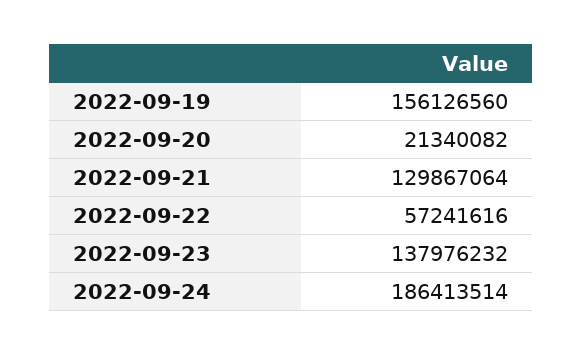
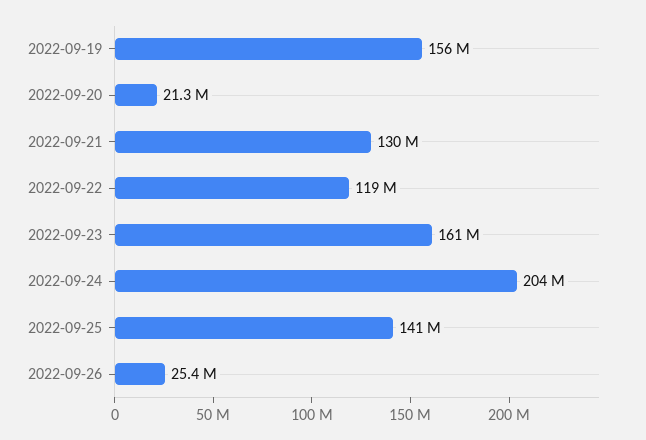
2022-09-22: 57241616 -> 119000000
2022-09-23: 137976232 -> 161000000
2022-09-24: 186413514 -> 204000000
2022-09-25: none -> 141000000
2022-09-26: none -> 25400000

